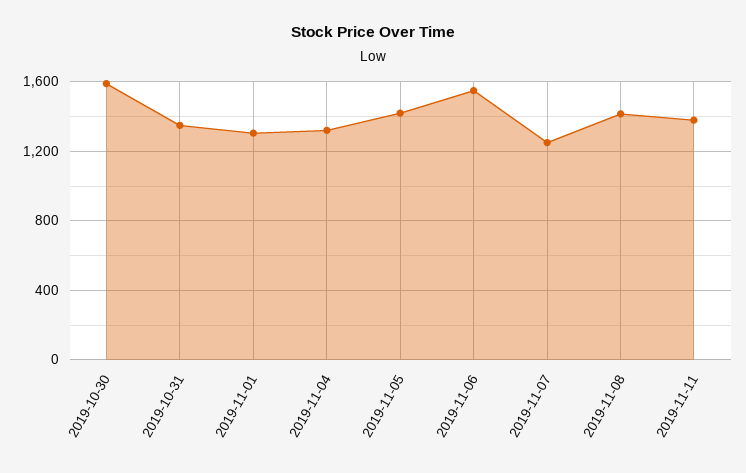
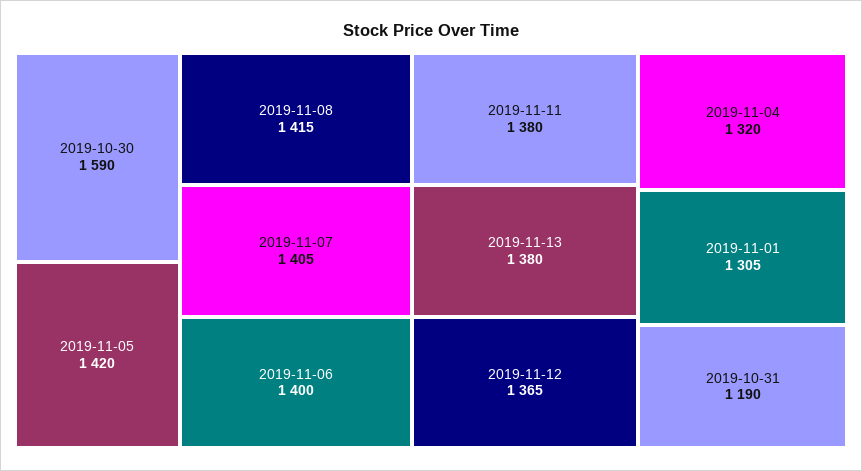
2019-10-31: 1350 -> 1190
2019-11-06: 1550 -> 1400
2019-11-07: 1250 -> 1405
2019-11-13: none -> 1380
2019-11-12: none -> 1365

